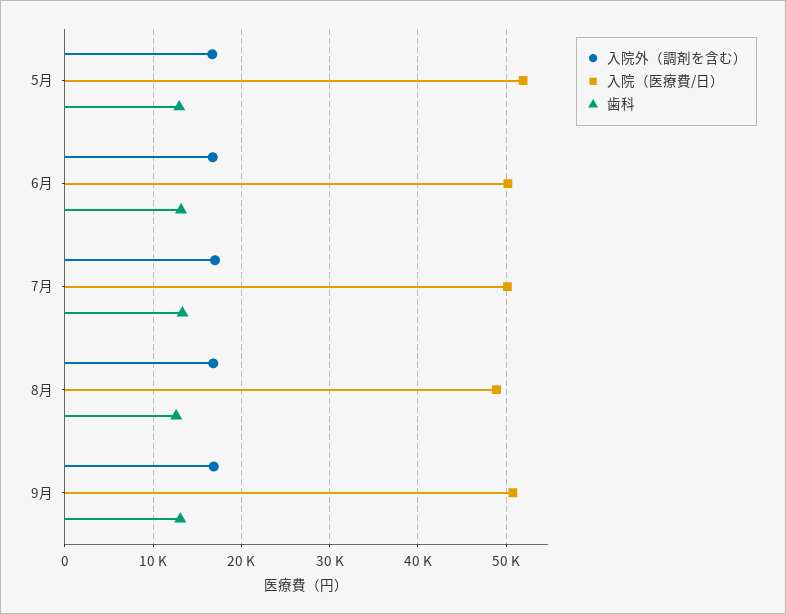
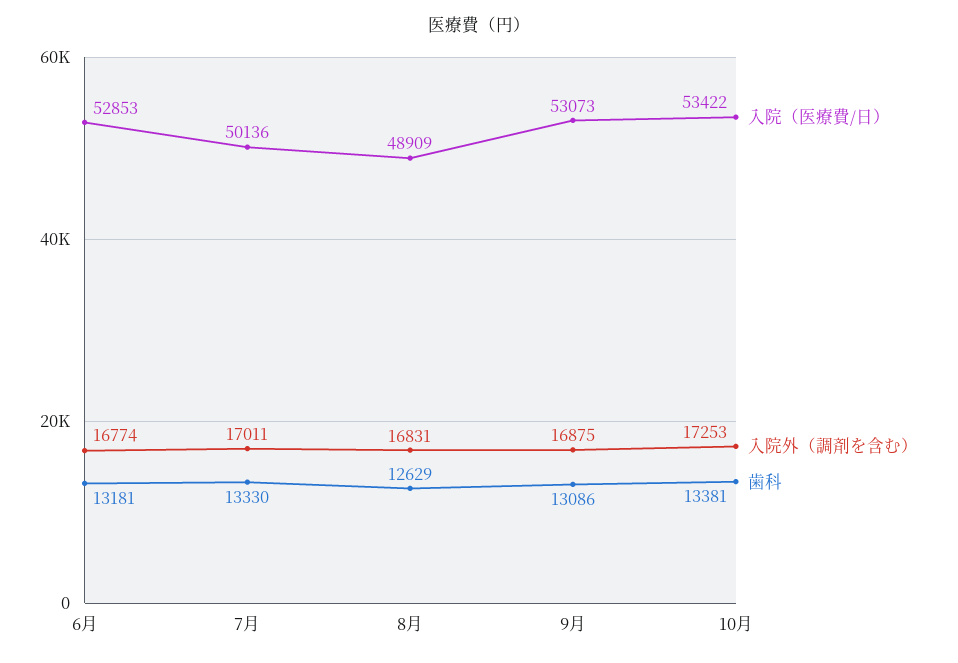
入院外（調剤を含む）, 5月: 17000 -> none
入院（医療費/日）, 5月: 52000 -> none
歯科, 5月: 13000 -> none
入院（医療費/日）, 6月: 50000 -> 52853
入院（医療費/日）, 9月: 51000 -> 53073
入院（医療費/日）, 10月: none -> 53422
入院外（調剤を含む）, 10月: none -> 17253
歯科, 10月: none -> 13381

